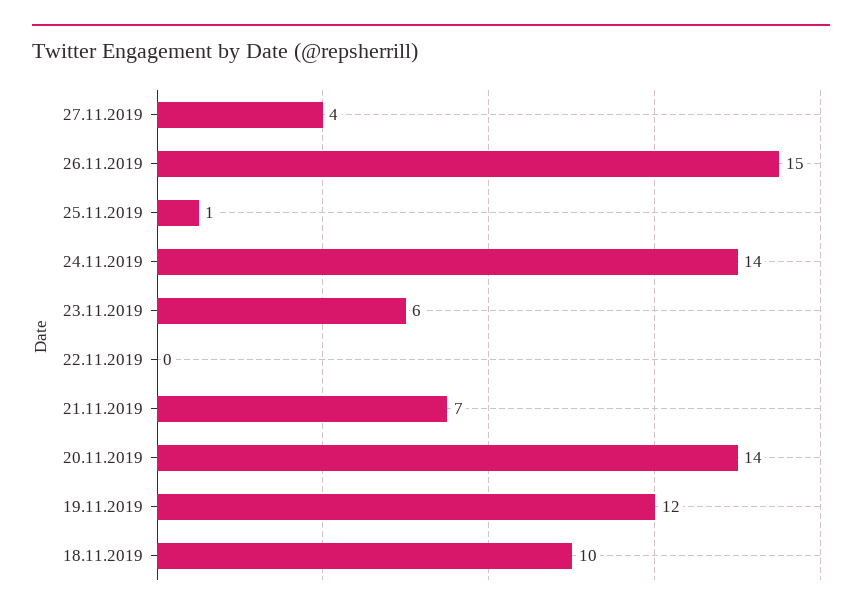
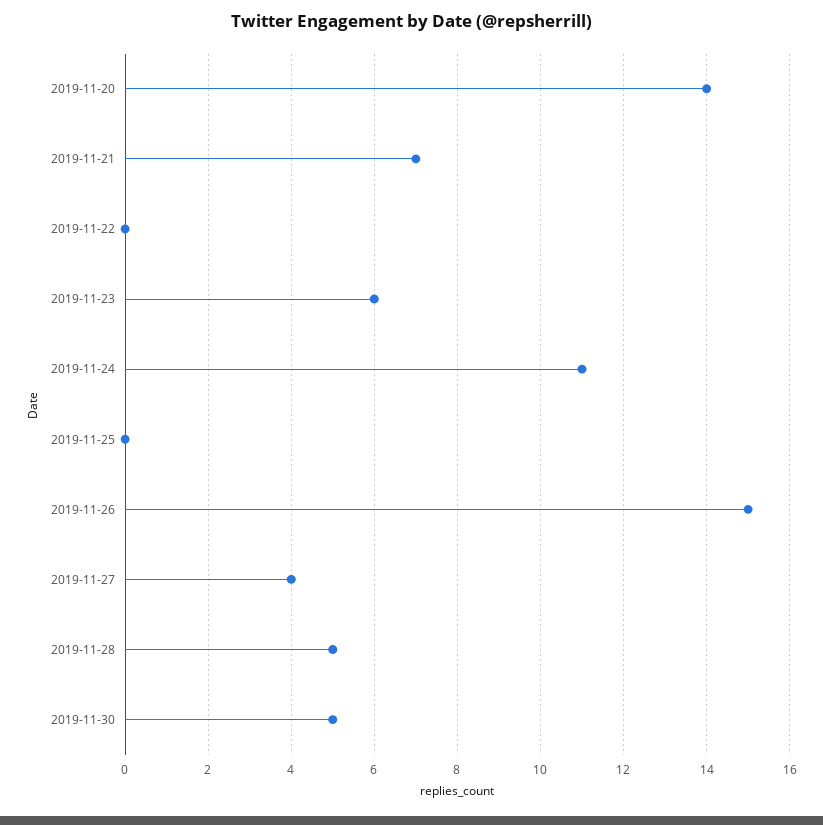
25.11.2019: 1 -> 0
24.11.2019: 14 -> 11
19.11.2019: 12 -> none
18.11.2019: 10 -> none
2019-11-28: none -> 5
2019-11-30: none -> 5

